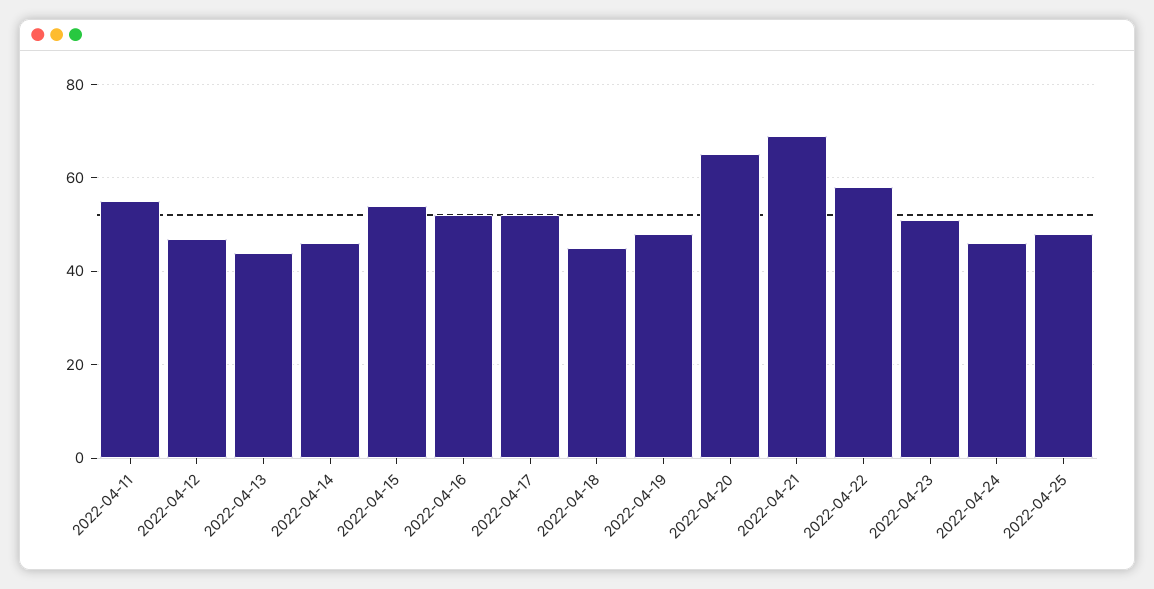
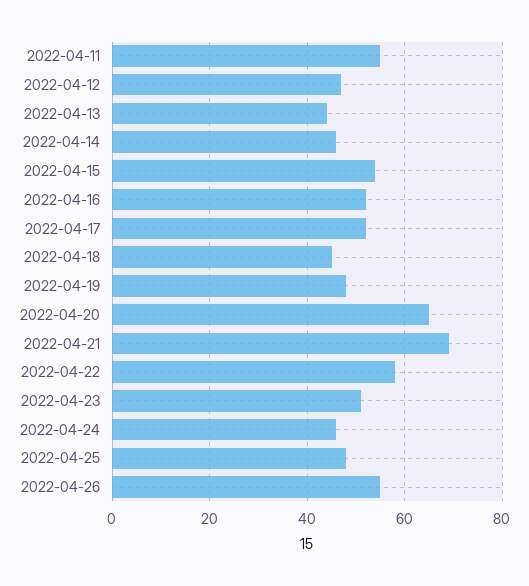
2022-04-26: none -> 55

